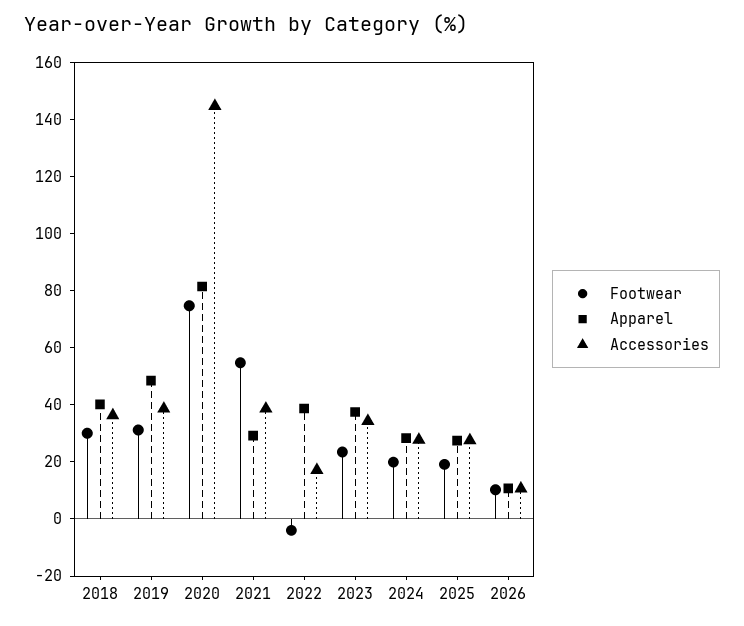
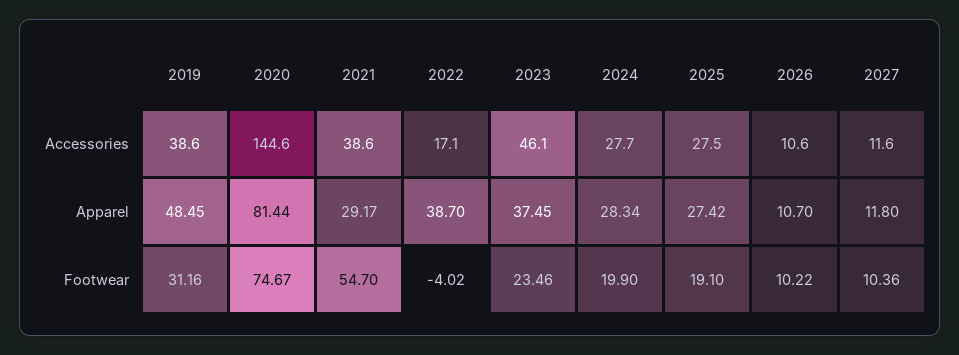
Footwear, 2018: 30 -> none
Apparel, 2018: 40 -> none
Accessories, 2018: 35 -> none
Accessories, 2023: 35 -> 46.1
Accessories, 2027: none -> 11.6
Apparel, 2027: none -> 11.8
Footwear, 2027: none -> 10.36

